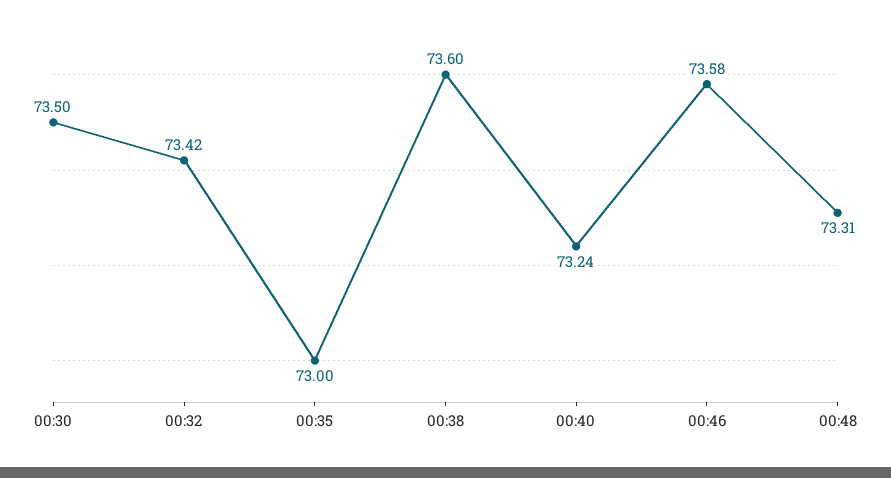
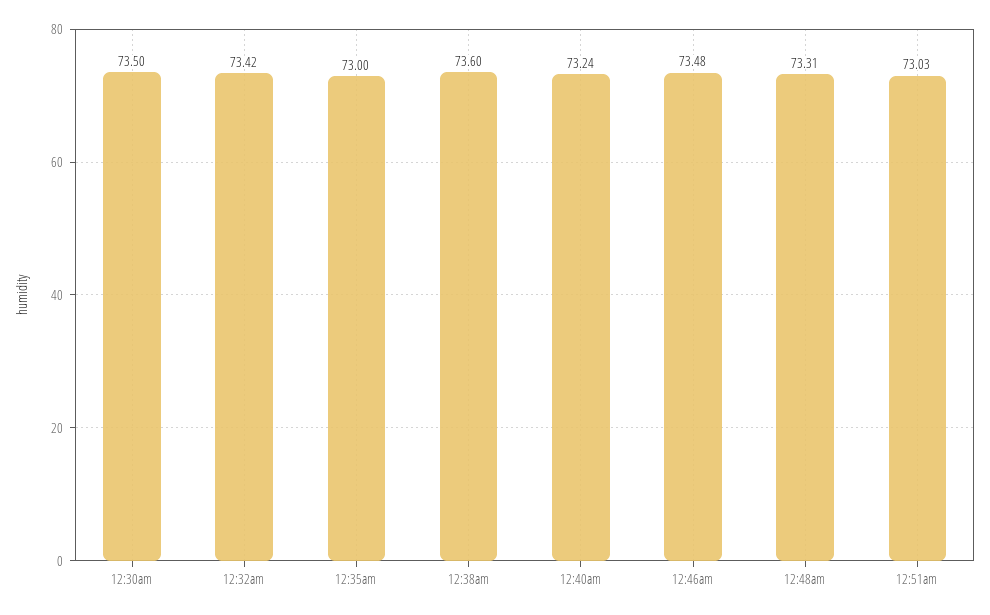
00:46: 73.58 -> 73.48
12:51am: none -> 73.03

